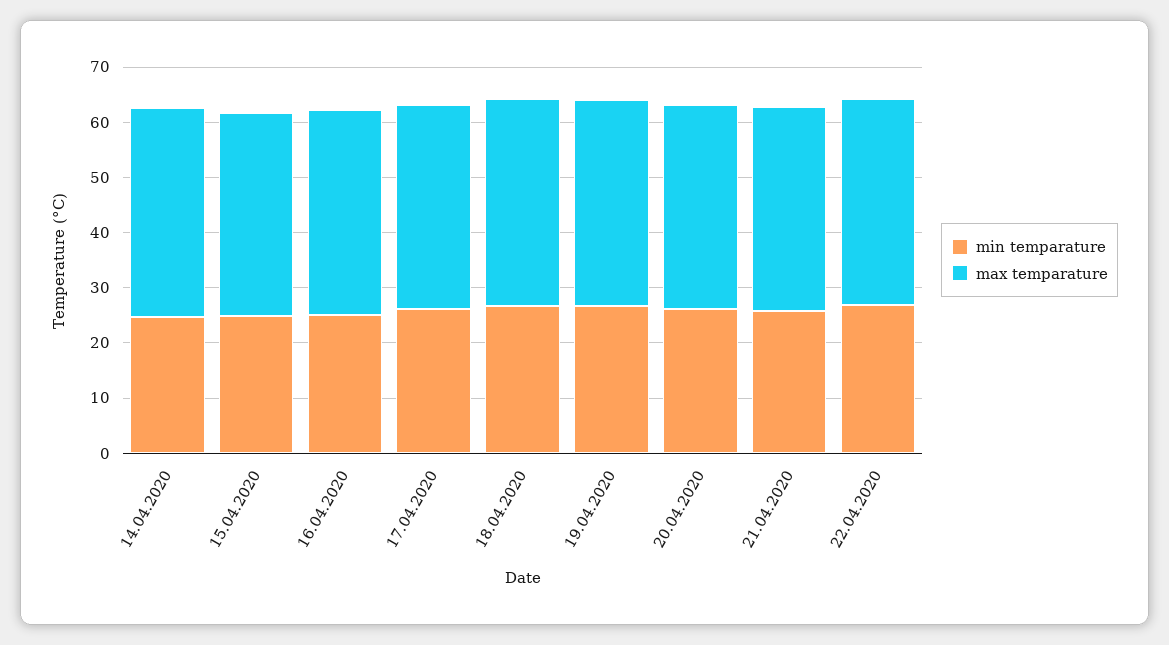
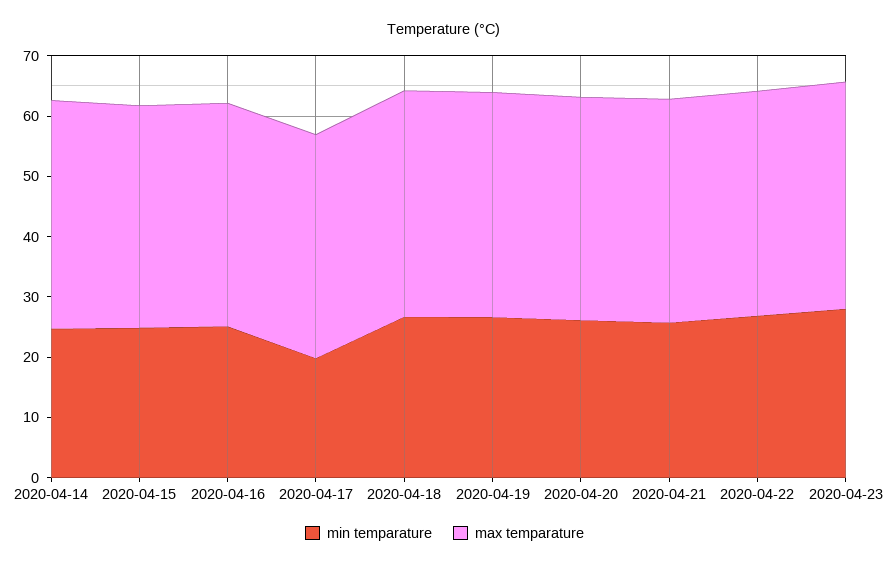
min temparature, 17.04.2020: 26 -> 20
min temparature, 2020-04-23: none -> 28
max temparature, 2020-04-23: none -> 38

